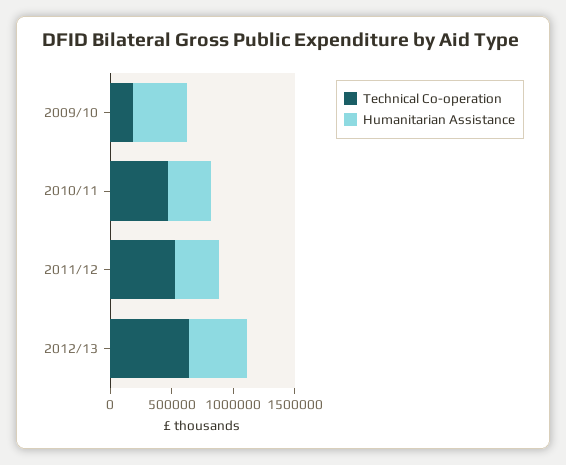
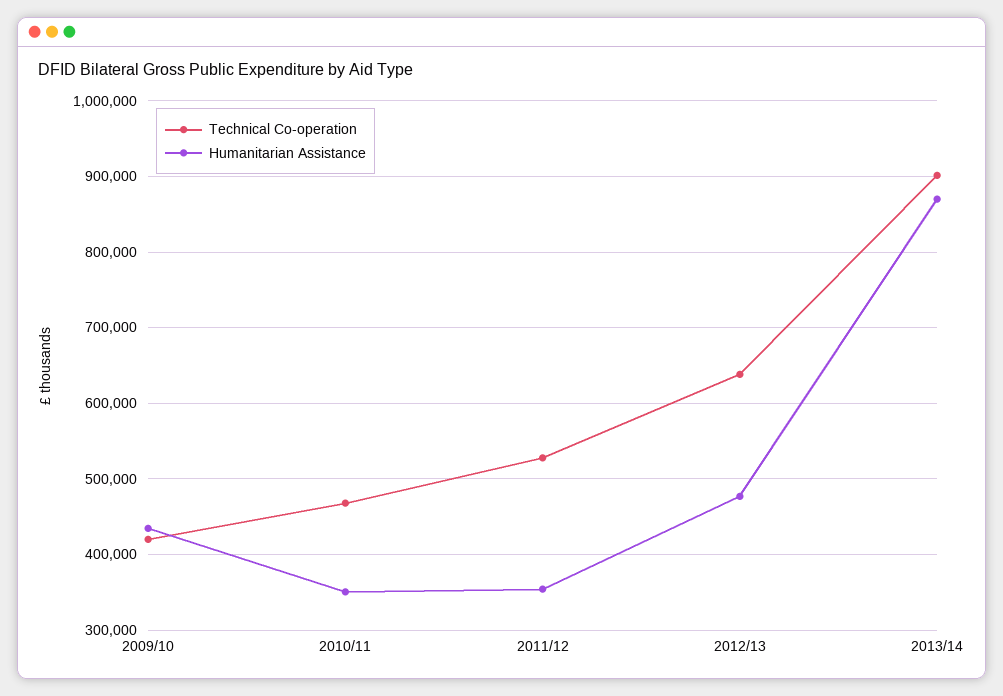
Technical Co-operation, 2009/10: 200000 -> 420000
Technical Co-operation, 2013/14: none -> 900000
Humanitarian Assistance, 2013/14: none -> 870000

